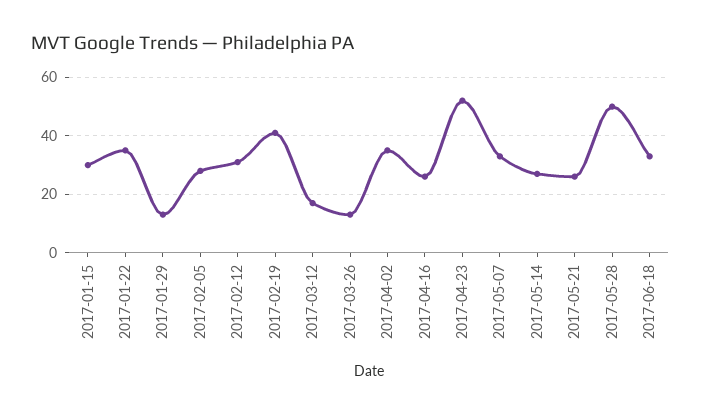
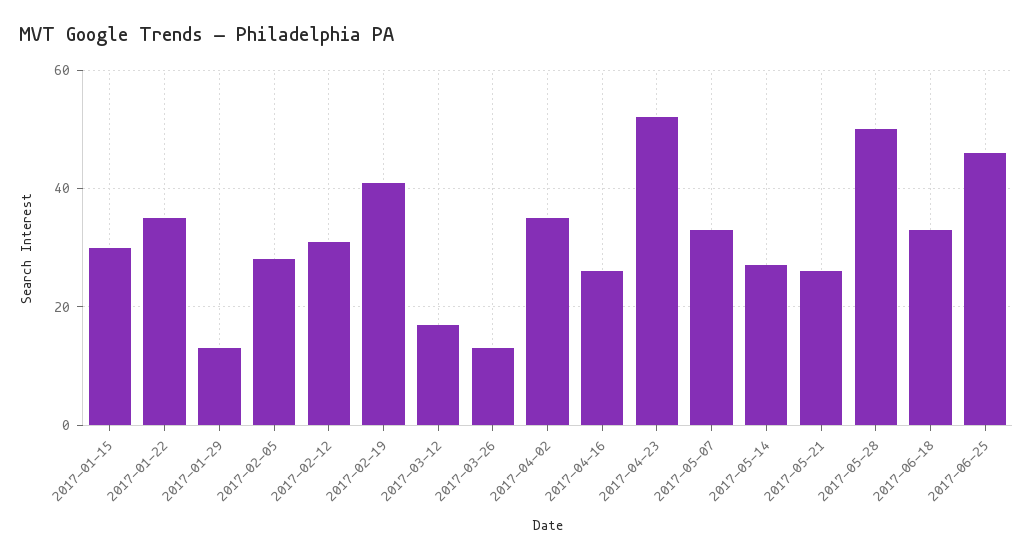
2017-06-25: none -> 45

